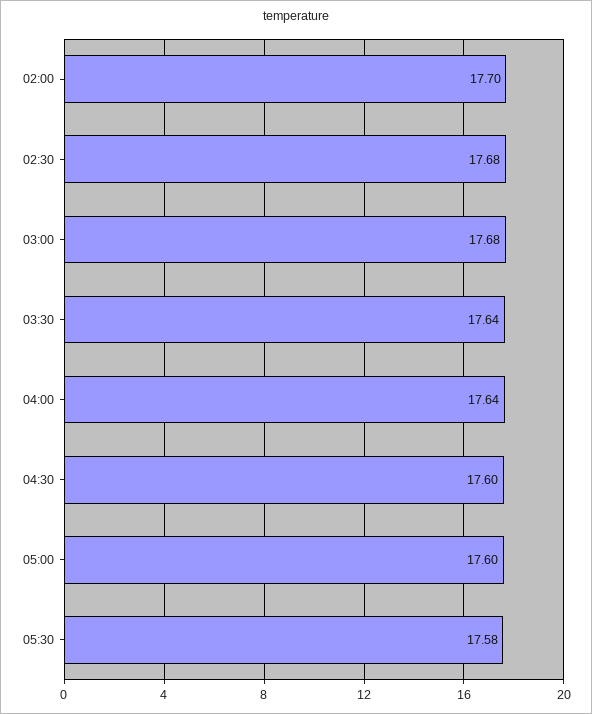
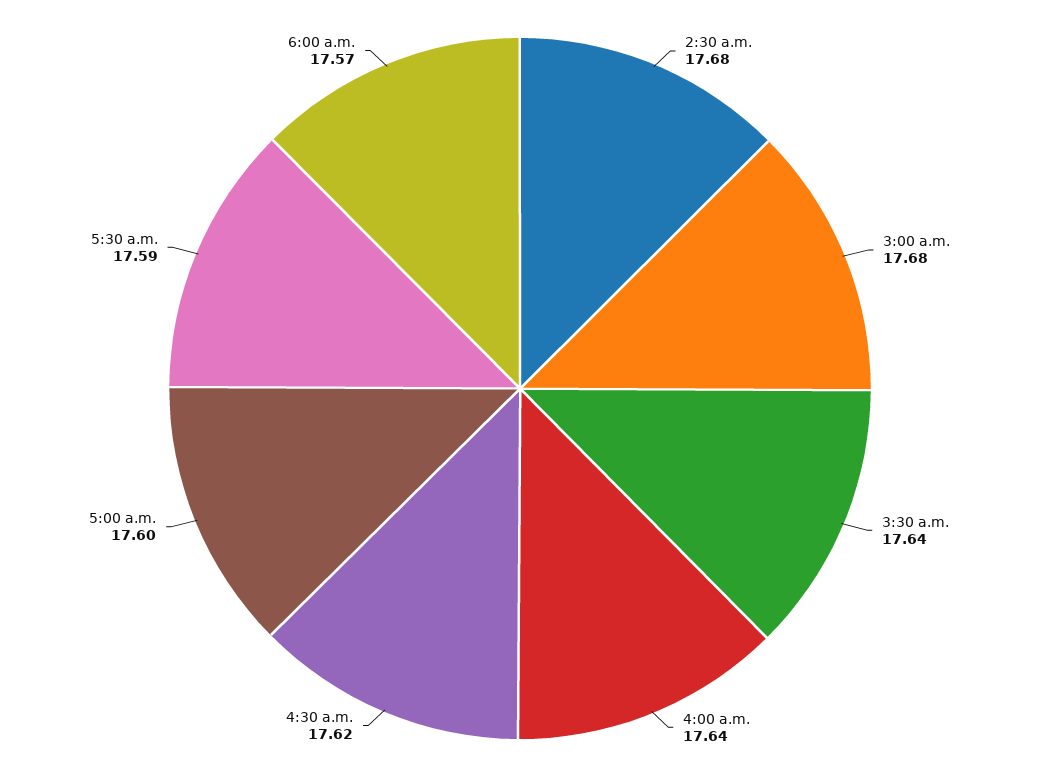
02:00: 17.7 -> none
04:30: 17.6 -> 17.62
05:30: 17.58 -> 17.59
6:00 a.m.: none -> 17.57

